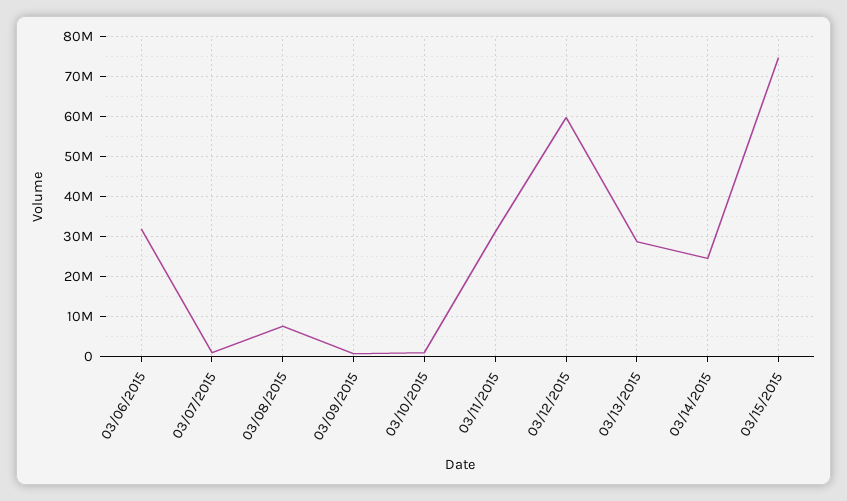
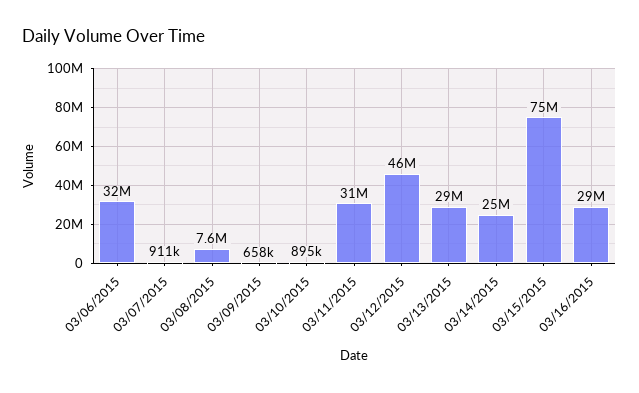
03/12/2015: 60000000 -> 46000000
03/16/2015: none -> 29000000

